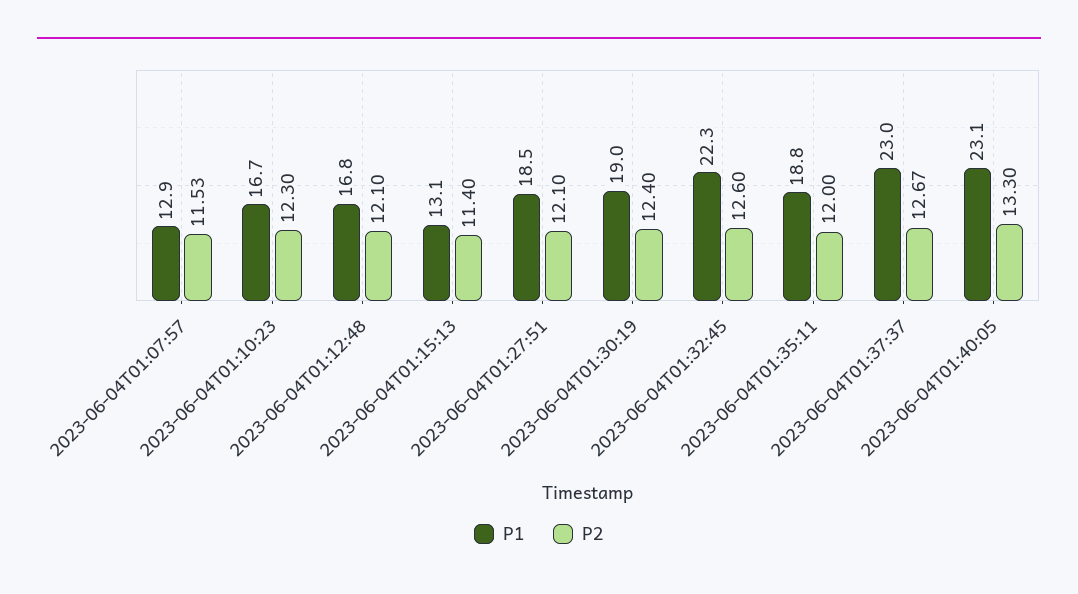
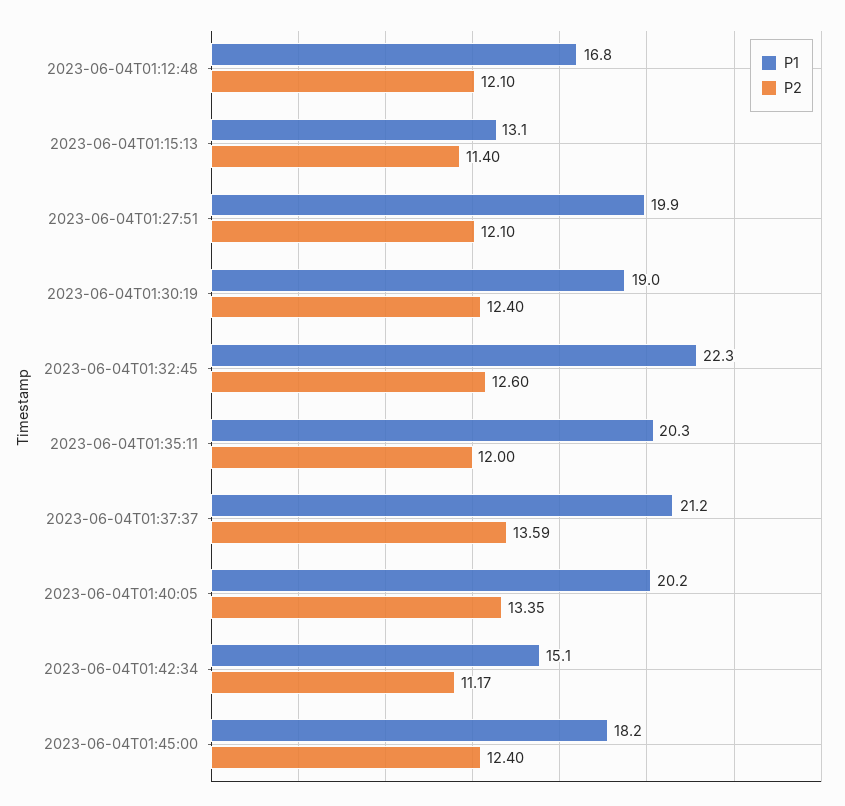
P1, 2023-06-04T01:07:57: 12.9 -> none
P2, 2023-06-04T01:07:57: 11.53 -> none
P1, 2023-06-04T01:10:23: 16.7 -> none
P2, 2023-06-04T01:10:23: 12.3 -> none
P1, 2023-06-04T01:27:51: 18.5 -> 19.9
P1, 2023-06-04T01:35:11: 18.8 -> 20.3
P1, 2023-06-04T01:37:37: 23 -> 21.2
P2, 2023-06-04T01:37:37: 12.67 -> 13.59
P1, 2023-06-04T01:40:05: 23.1 -> 20.2
P2, 2023-06-04T01:40:05: 13.3 -> 13.35
P1, 2023-06-04T01:42:34: none -> 15.1
P2, 2023-06-04T01:42:34: none -> 11.17
P1, 2023-06-04T01:45:00: none -> 18.2
P2, 2023-06-04T01:45:00: none -> 12.4

